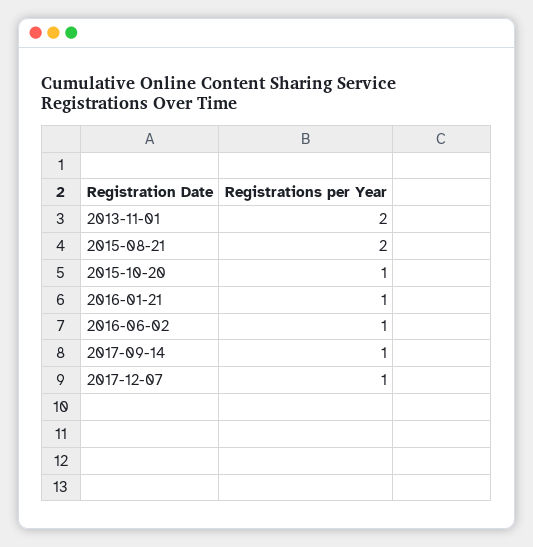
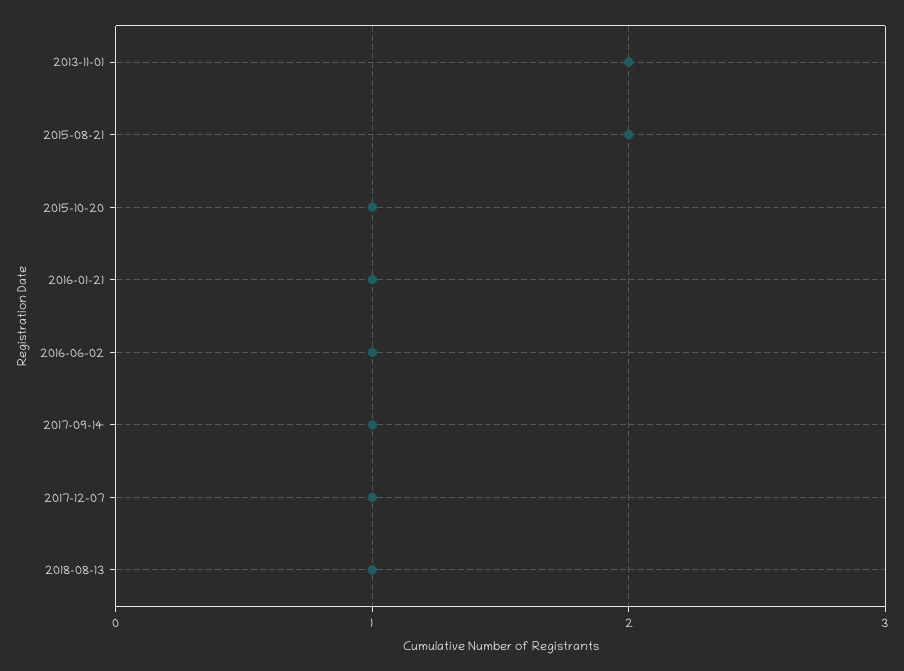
2018-08-13: none -> 1

